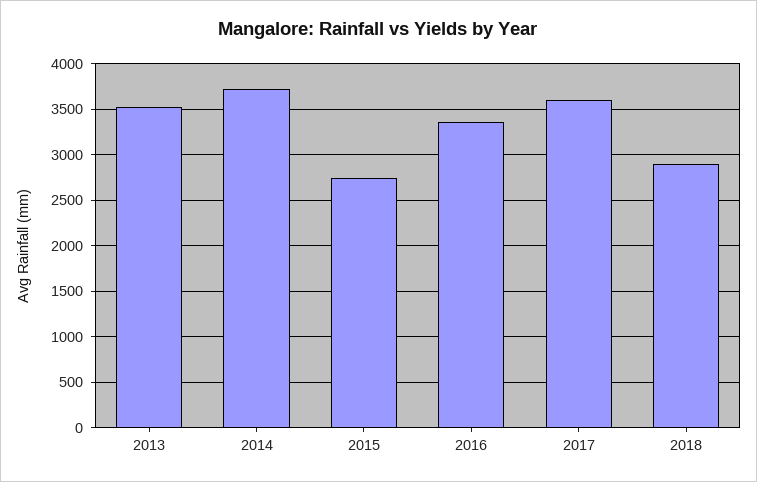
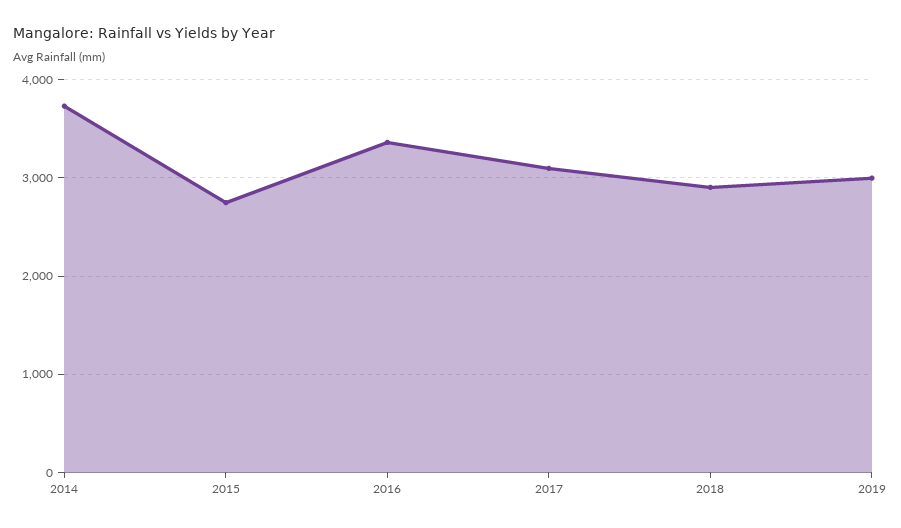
2013: 3500 -> none
2017: 3600 -> 3100
2019: none -> 3000

